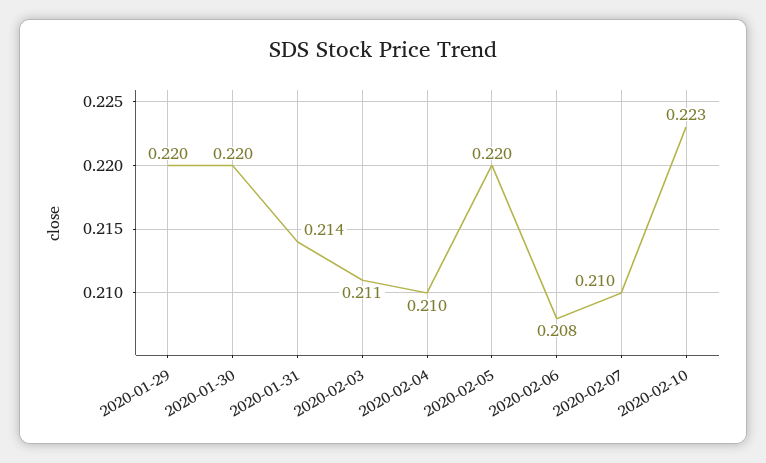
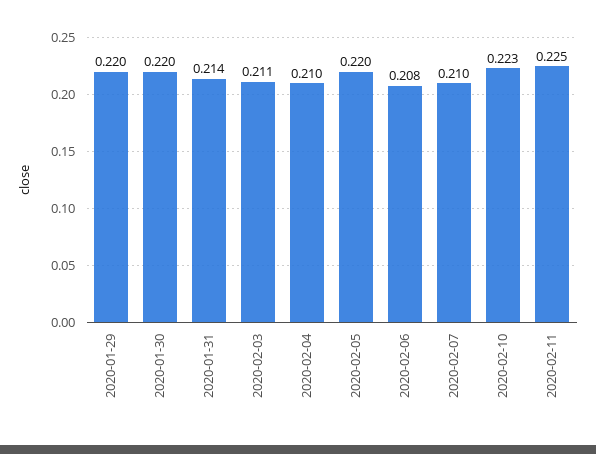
2020-02-11: none -> 0.225

